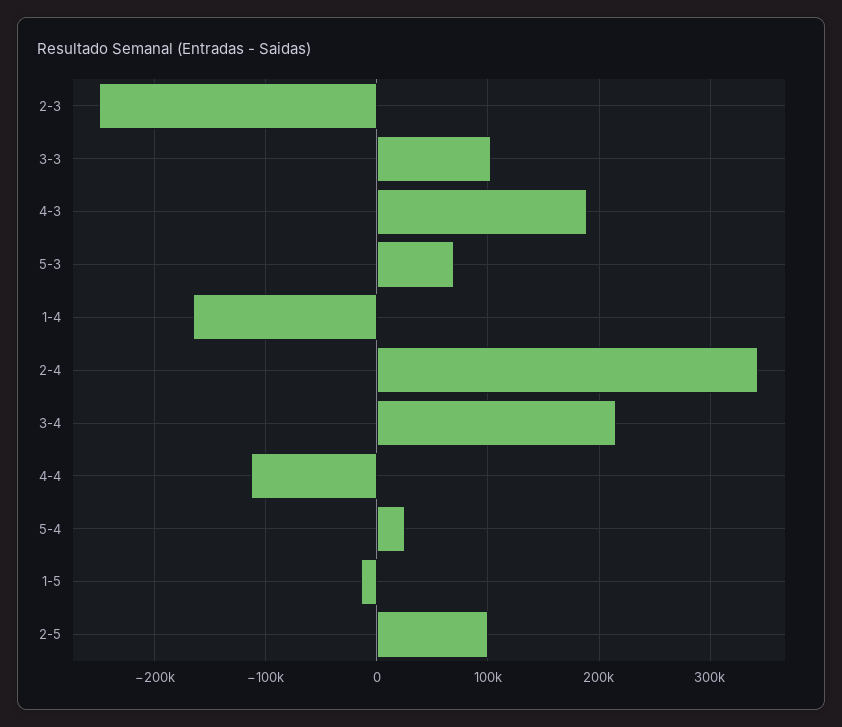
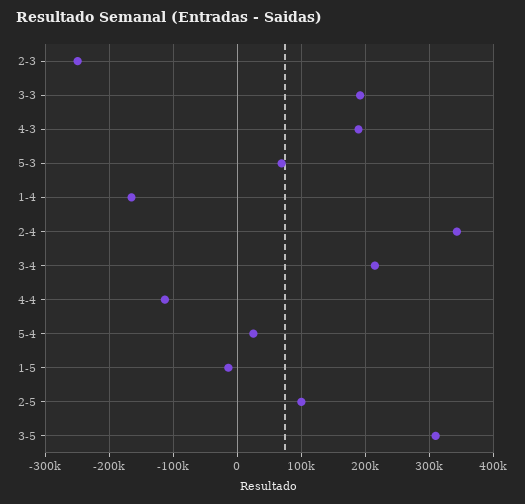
3-3: 100000 -> 190000
3-5: none -> 310000

